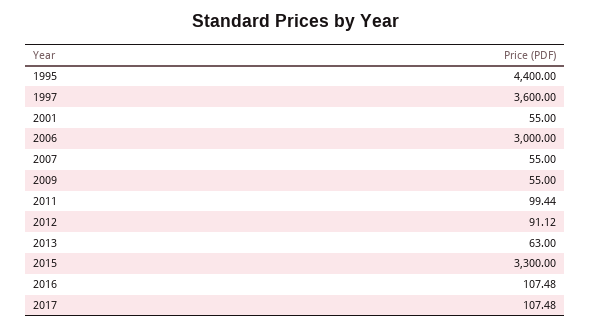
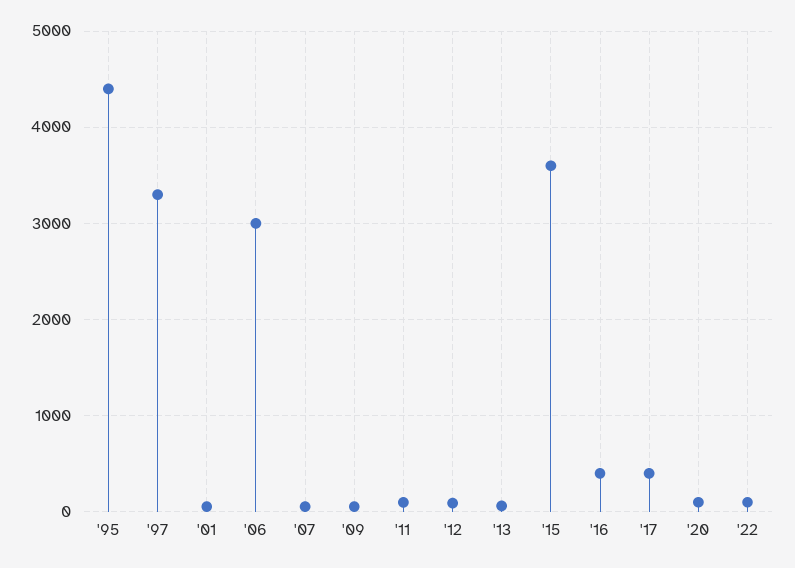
1997: 3600 -> 3300
2015: 3300 -> 3600
2016: 107.48 -> 400
2017: 107.48 -> 400
'20: none -> 100
'22: none -> 100

